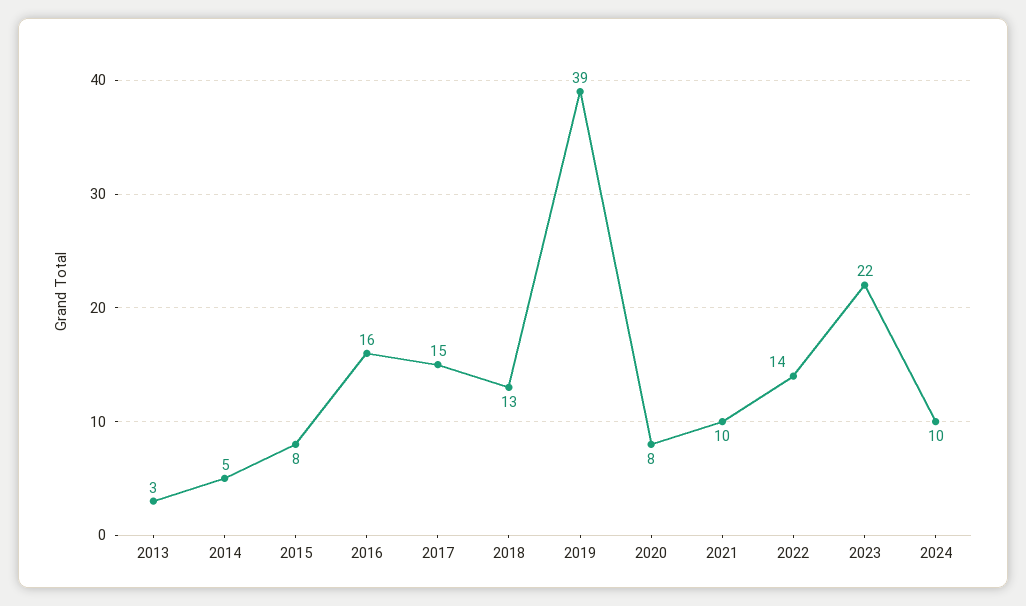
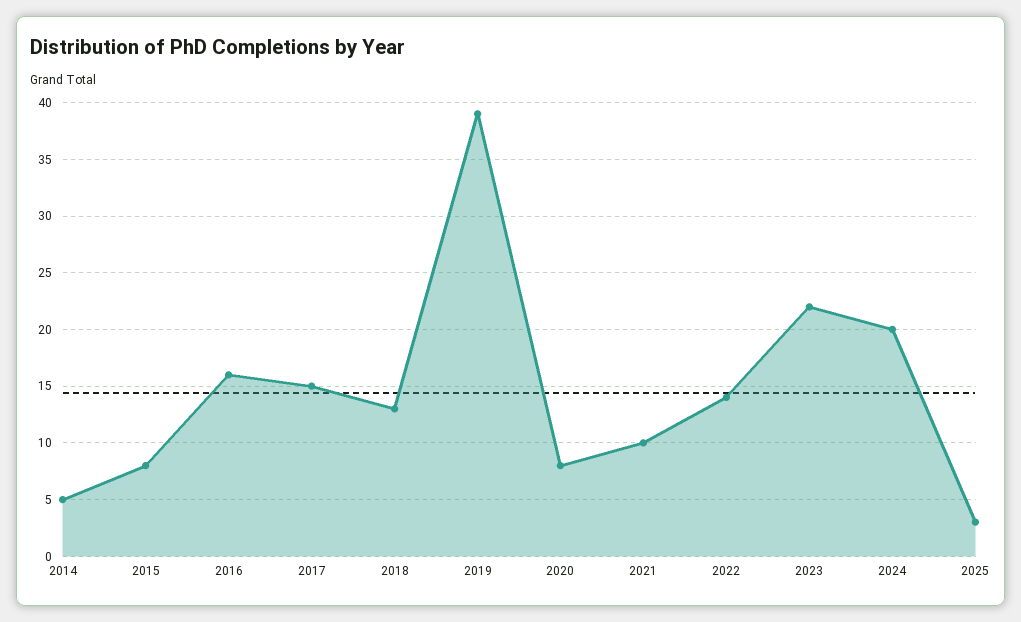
2013: 3 -> none
2024: 10 -> 20
2025: none -> 3

